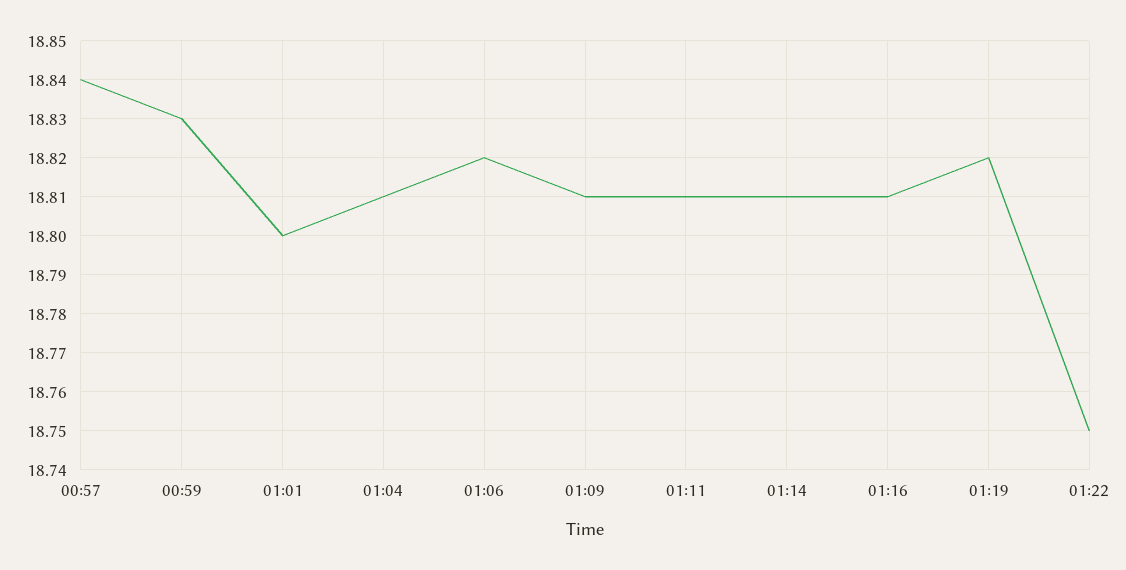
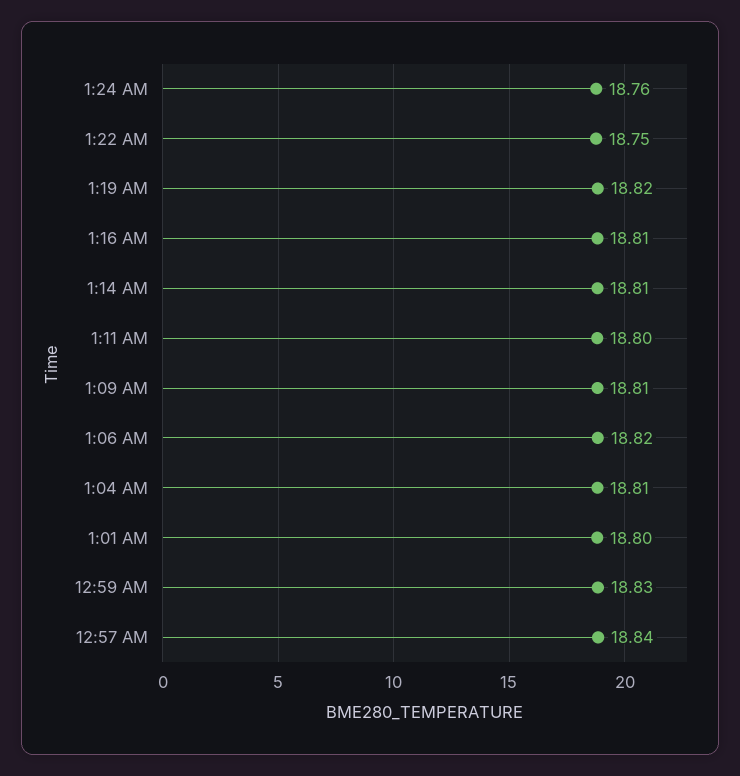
01:11: 18.81 -> 18.8
1:24 AM: none -> 18.76

